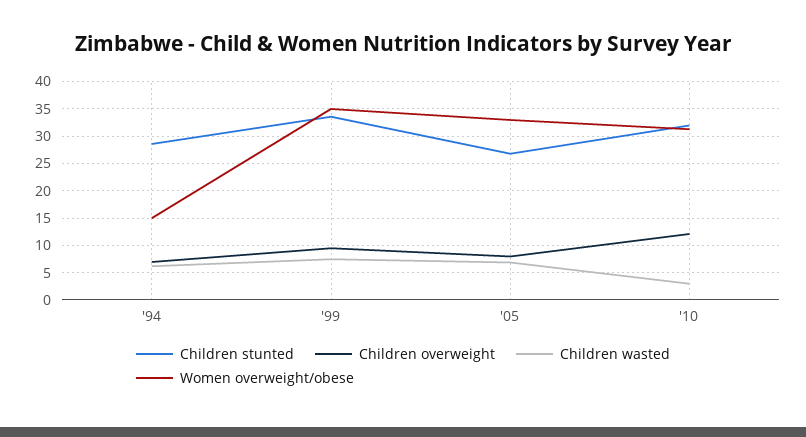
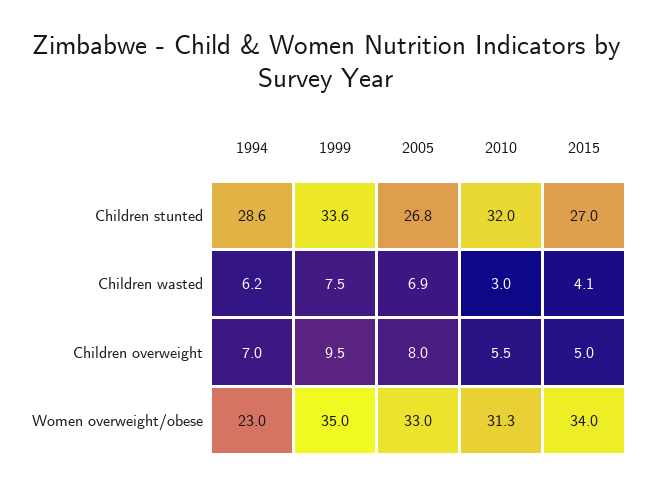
Women overweight/obese, '94: 15 -> 23
Children overweight, '10: 12.5 -> 5.5
Children stunted, 2015: none -> 27
Children wasted, 2015: none -> 4.1
Children overweight, 2015: none -> 5
Women overweight/obese, 2015: none -> 34

